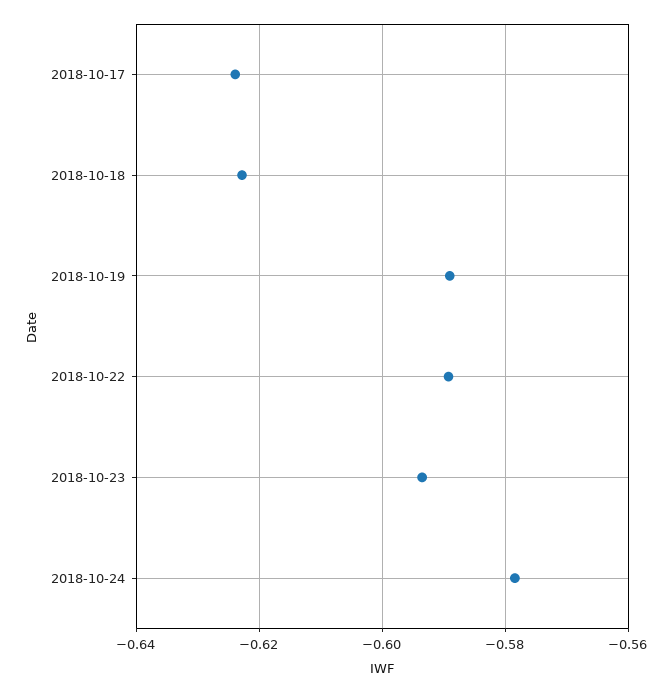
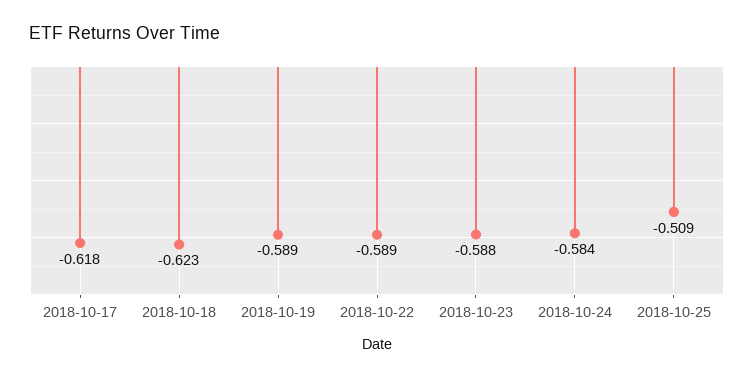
2018-10-17: -0.624 -> -0.618
2018-10-23: -0.594 -> -0.588
2018-10-24: -0.578 -> -0.584
2018-10-25: none -> -0.509

